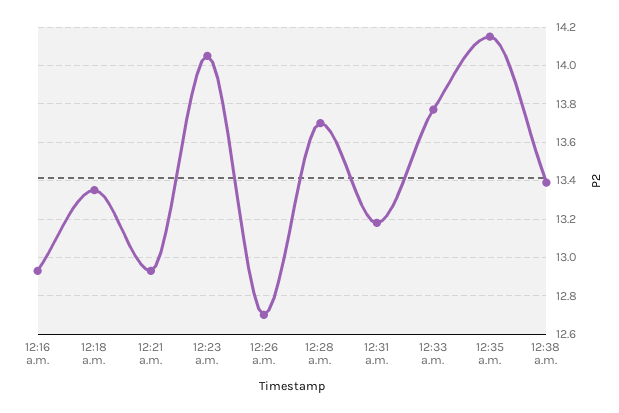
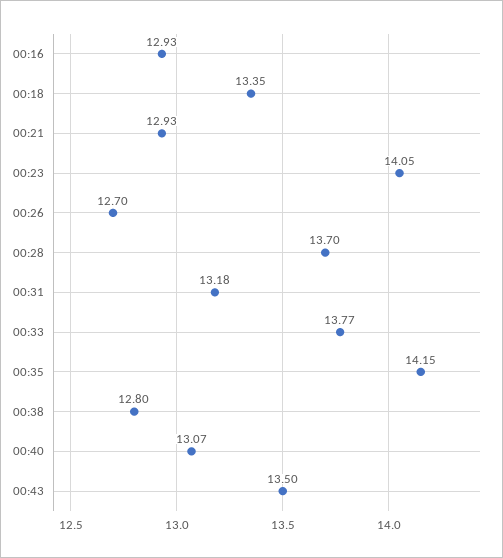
12:38 a.m.: 13.4 -> 12.8
00:40: none -> 13.07
00:43: none -> 13.5

